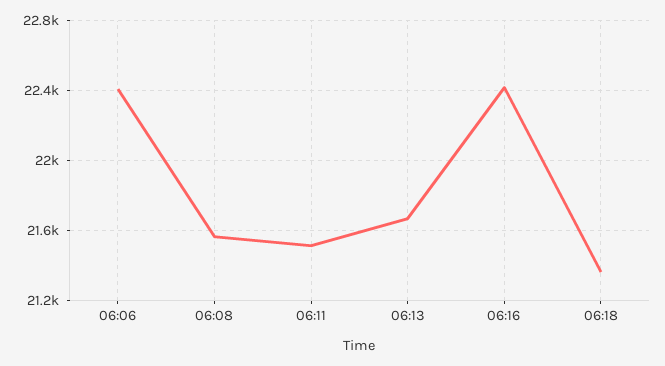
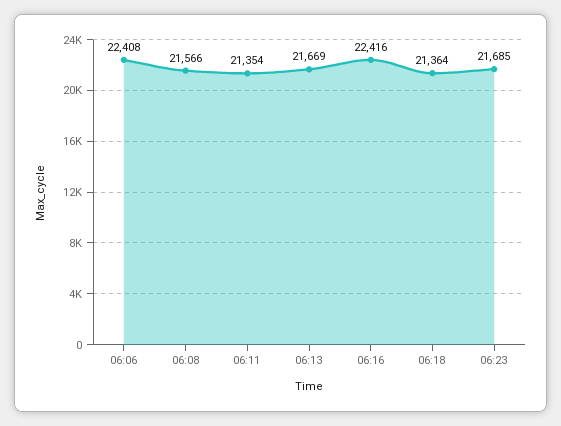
06:11: 21500 -> 21354
06:23: none -> 21685

